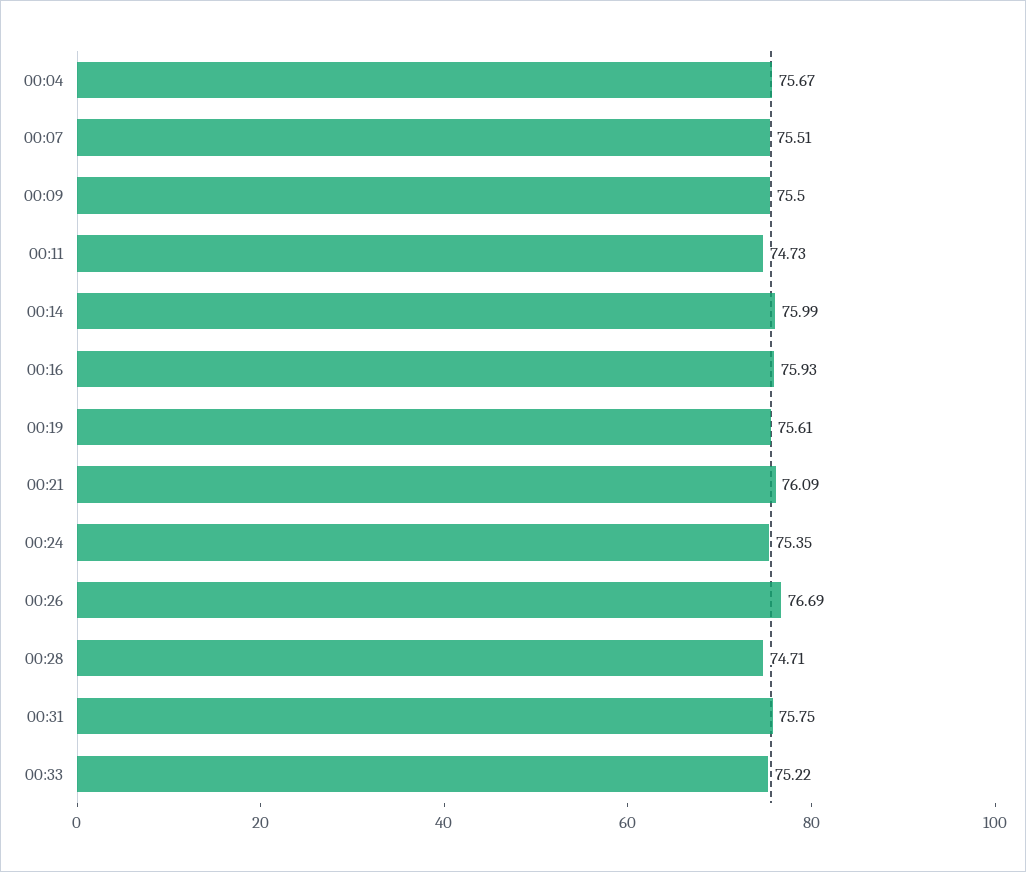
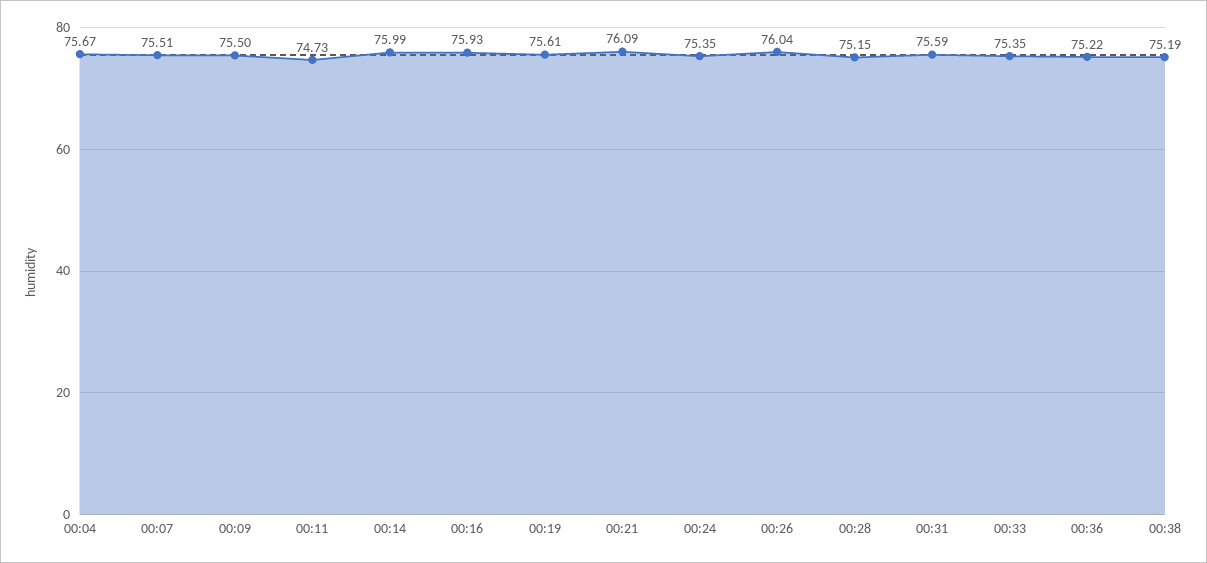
00:26: 76.69 -> 76.04
00:28: 74.71 -> 75.15
00:31: 75.75 -> 75.59
00:33: 75.22 -> 75.35
00:36: none -> 75.22
00:38: none -> 75.19

